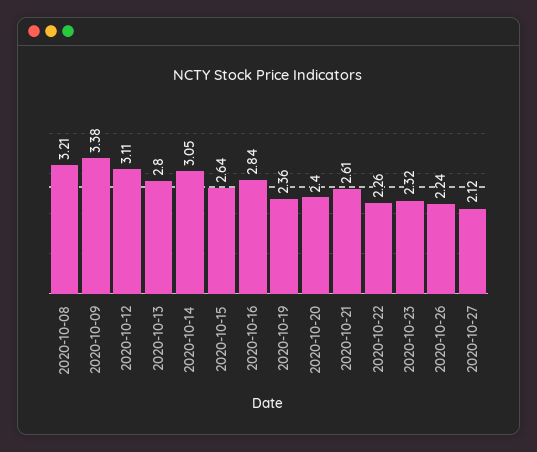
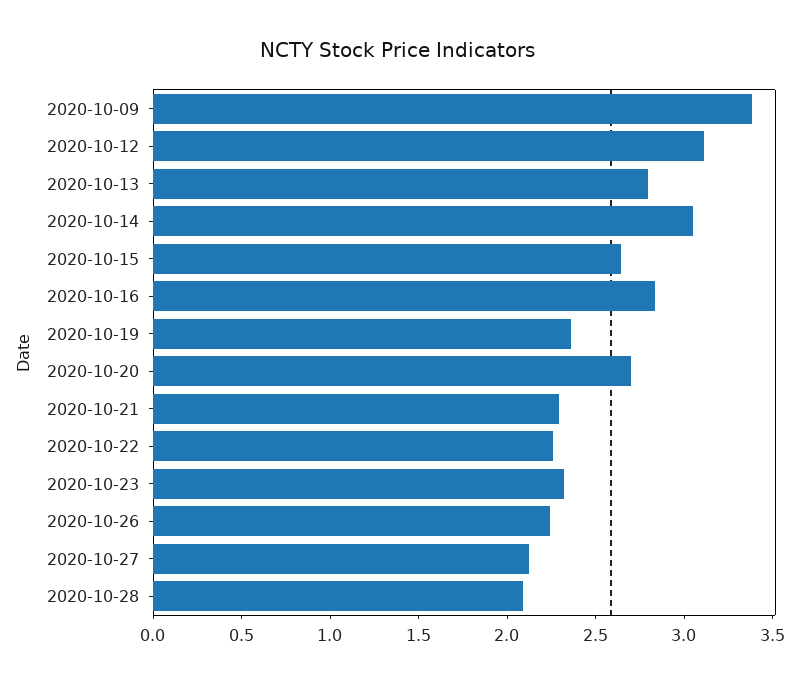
2020-10-08: 3.21 -> none
2020-10-20: 2.4 -> 2.7
2020-10-21: 2.61 -> 2.3
2020-10-28: none -> 2.1

